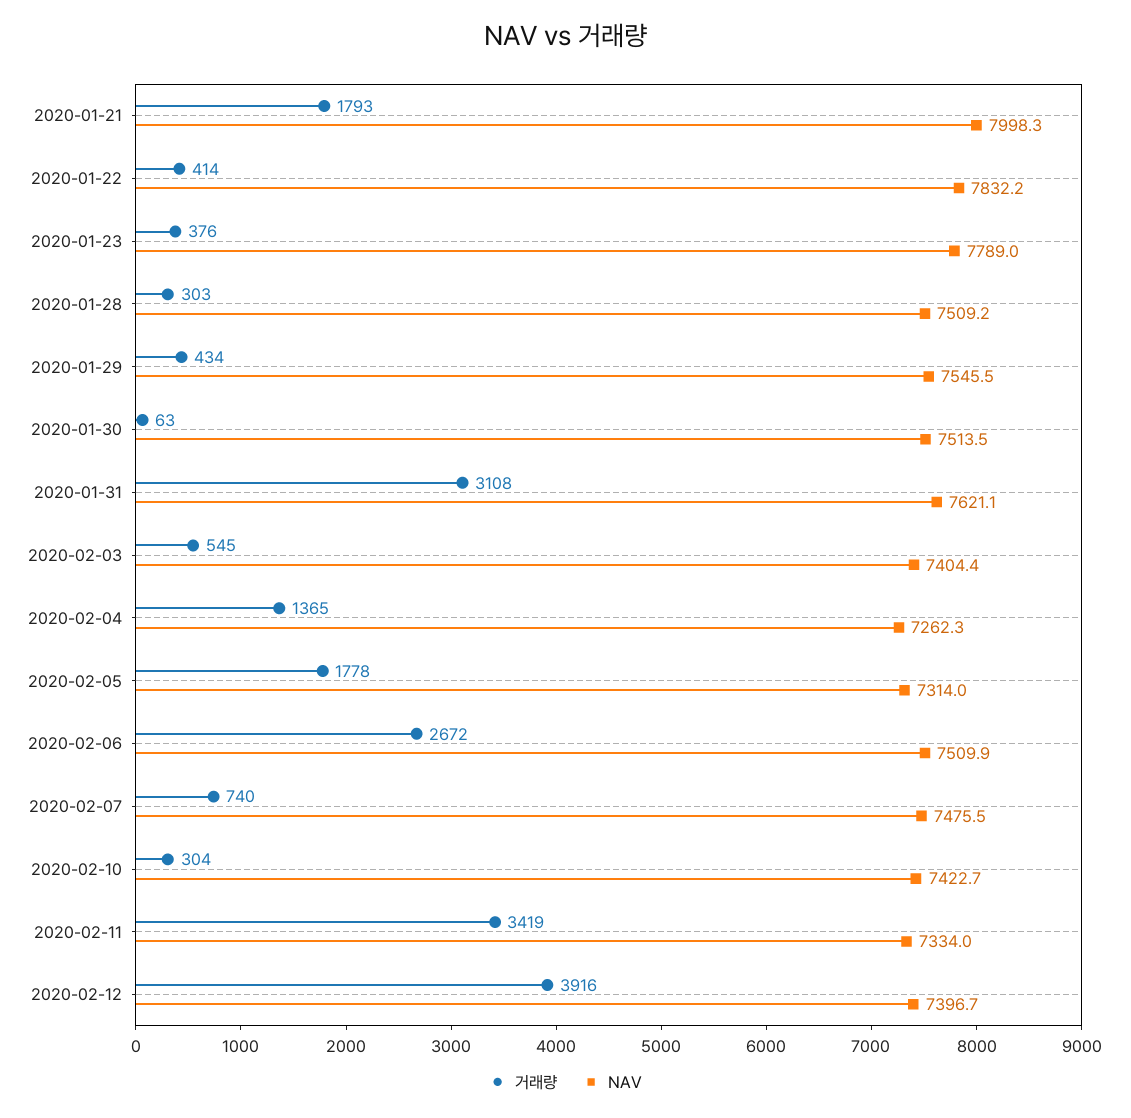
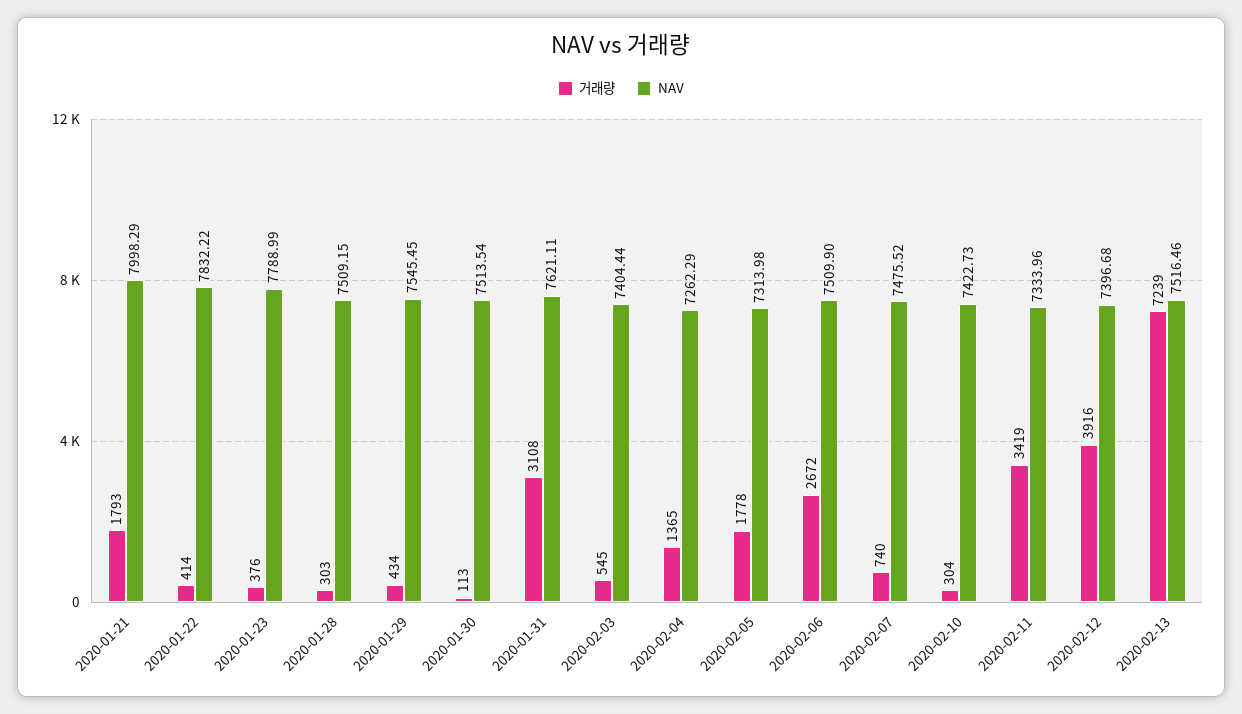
거래량, 2020-01-30: 63 -> 113
거래량, 2020-02-13: none -> 7239
NAV, 2020-02-13: none -> 7516.46

